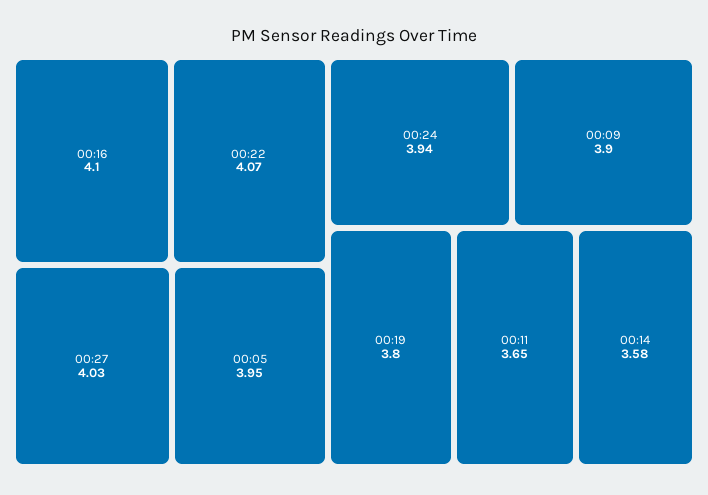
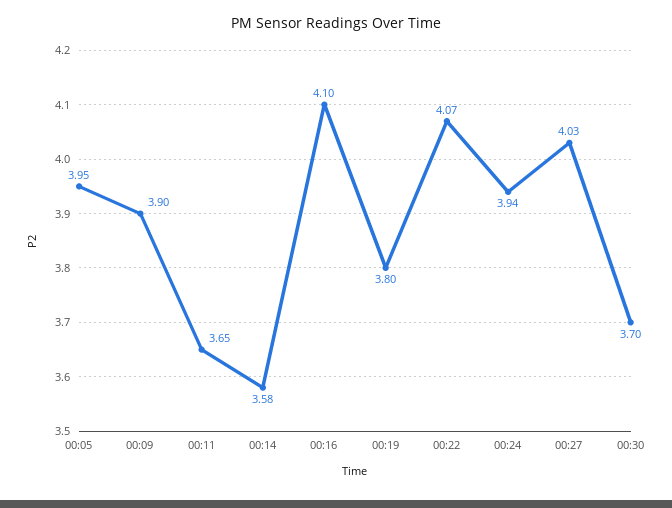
00:30: none -> 3.7

